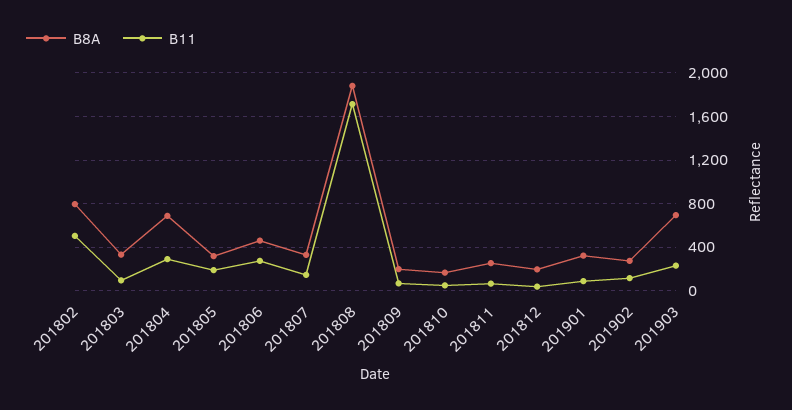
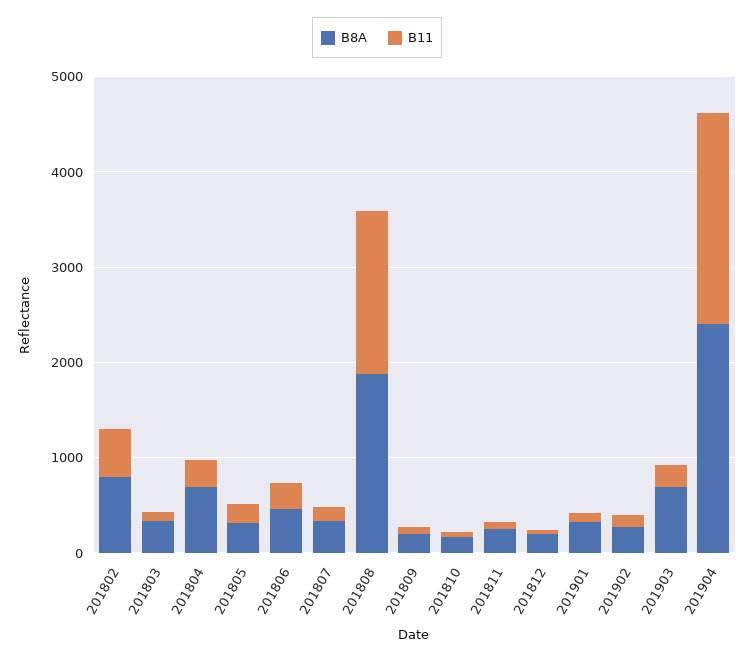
B8A, 201904: none -> 2400
B11, 201904: none -> 2200

